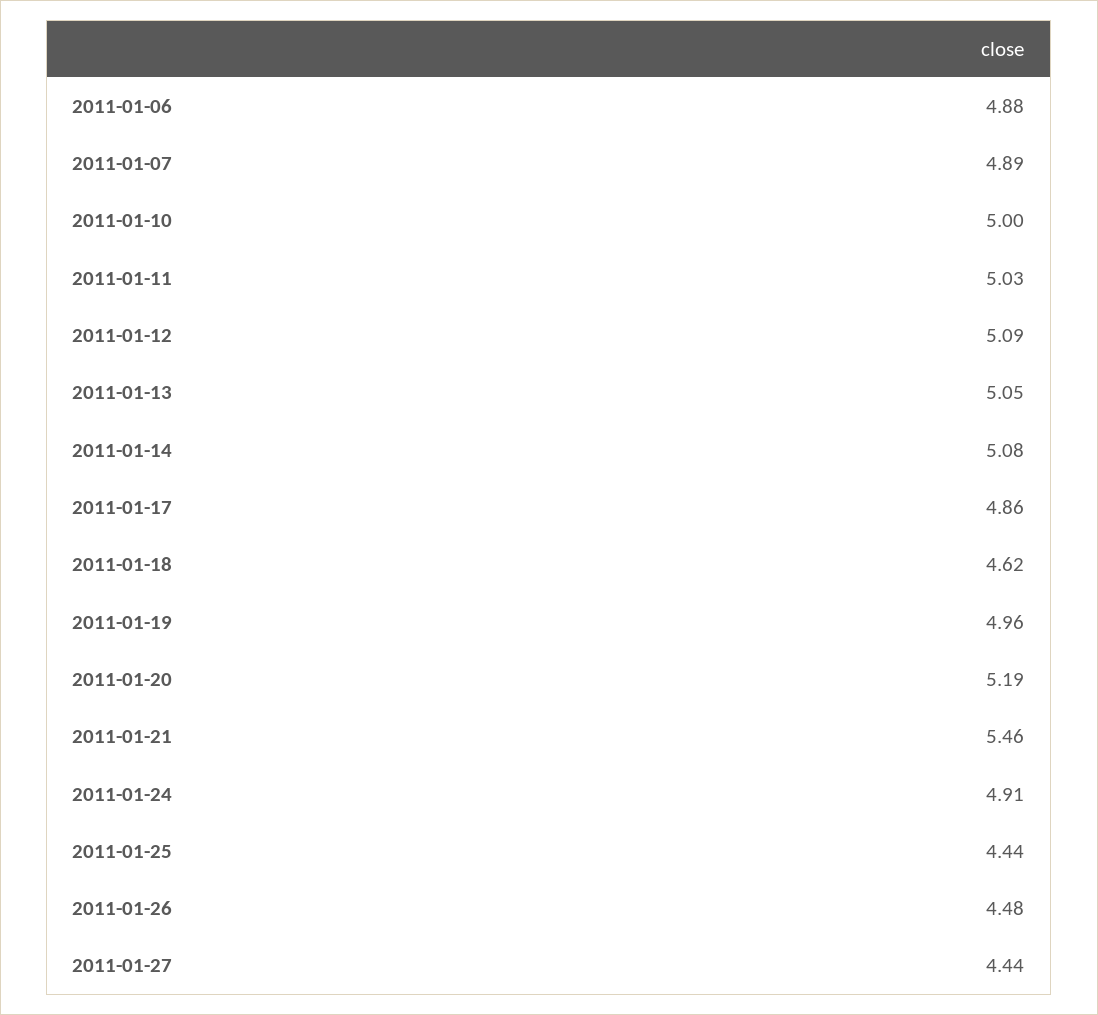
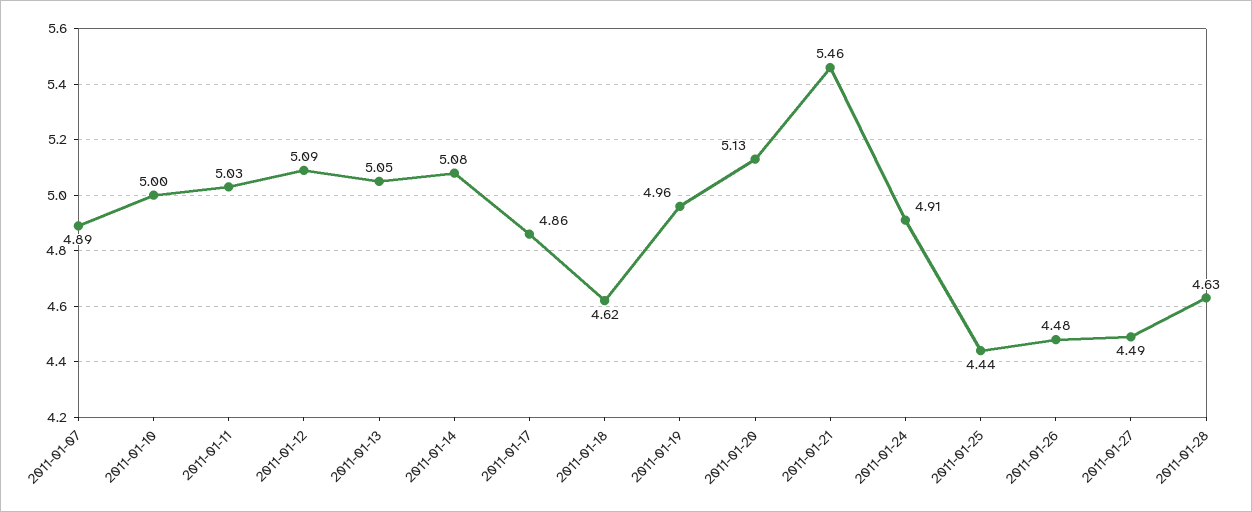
2011-01-06: 4.88 -> none
2011-01-20: 5.19 -> 5.13
2011-01-27: 4.44 -> 4.49
2011-01-28: none -> 4.63

